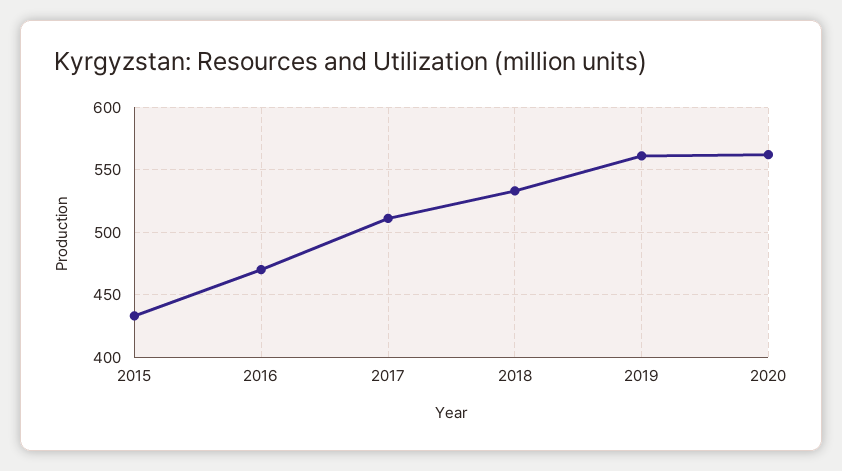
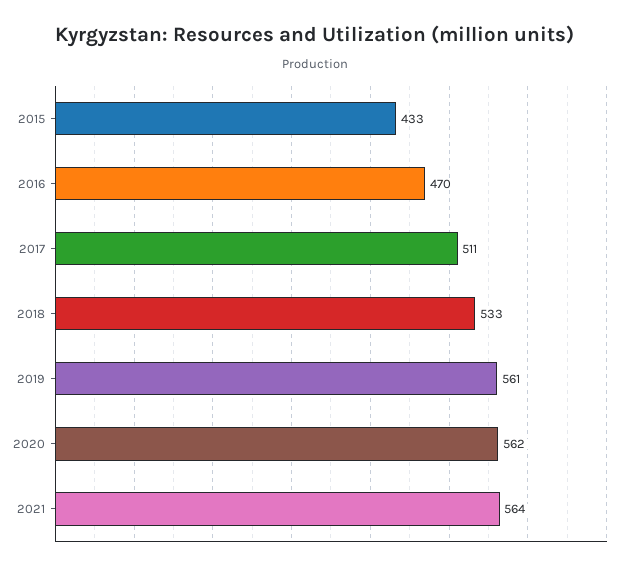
2021: none -> 564

